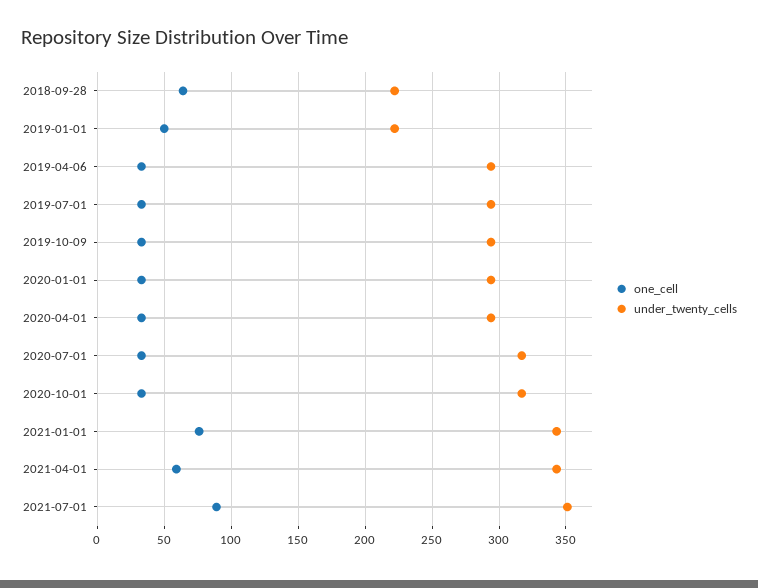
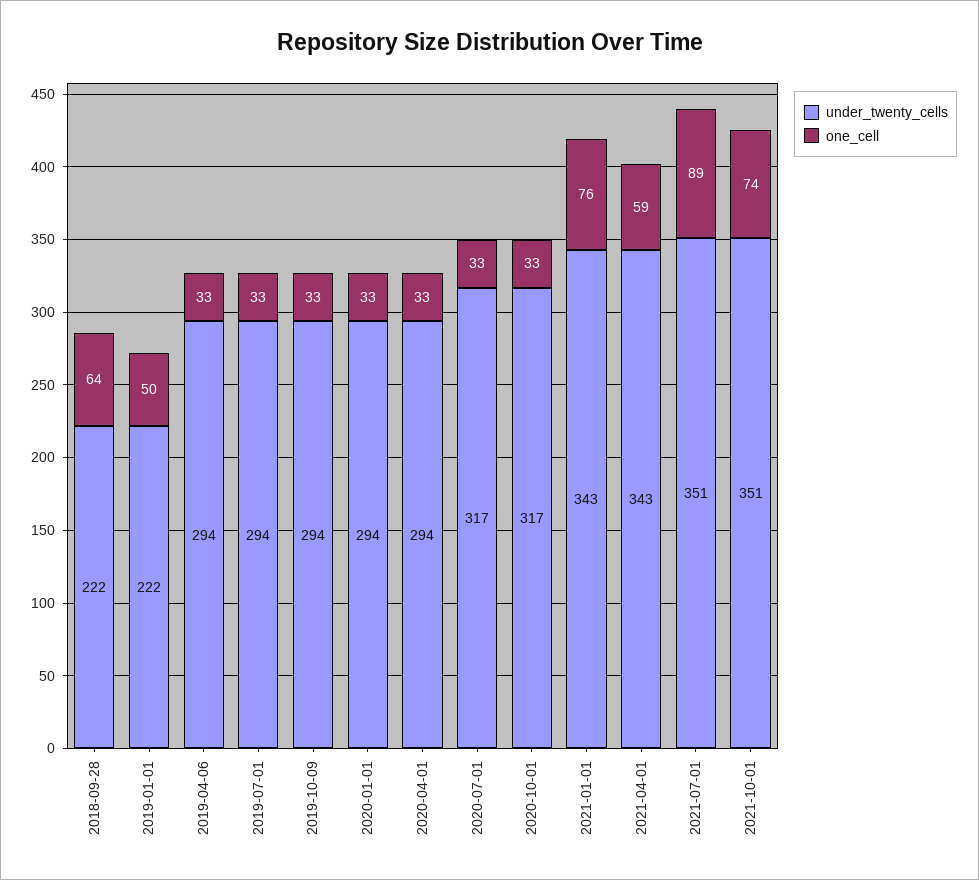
under_twenty_cells, 2021-10-01: none -> 351
one_cell, 2021-10-01: none -> 74

